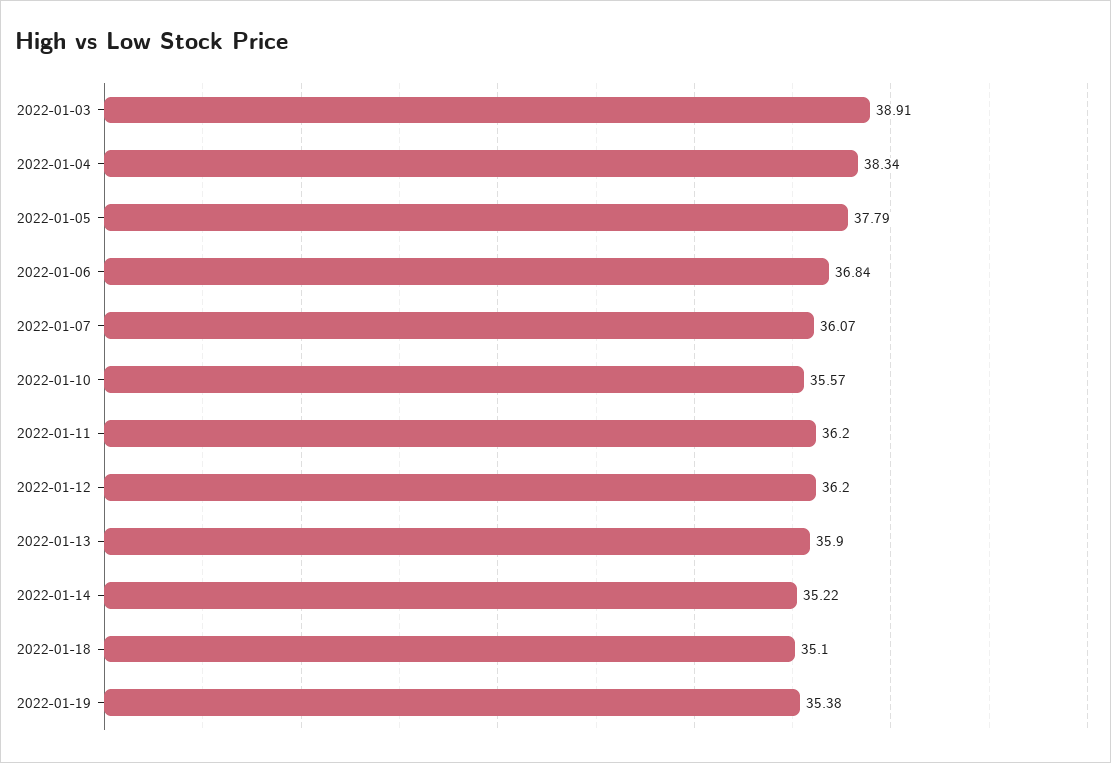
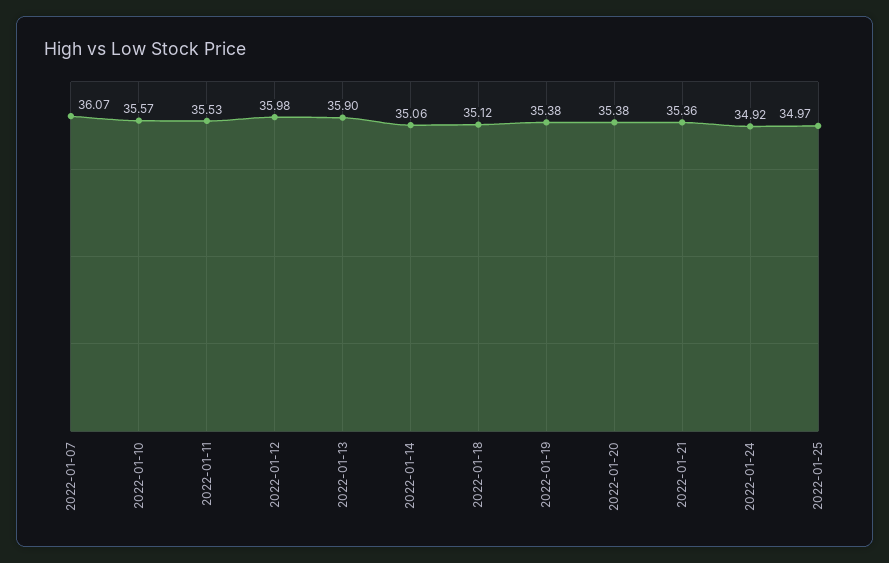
2022-01-03: 38.91 -> none
2022-01-04: 38.34 -> none
2022-01-05: 37.79 -> none
2022-01-06: 36.84 -> none
2022-01-11: 36.2 -> 35.53
2022-01-12: 36.2 -> 35.98
2022-01-14: 35.22 -> 35.06
2022-01-18: 35.1 -> 35.12
2022-01-20: none -> 35.38
2022-01-21: none -> 35.36
2022-01-24: none -> 34.92
2022-01-25: none -> 34.97

